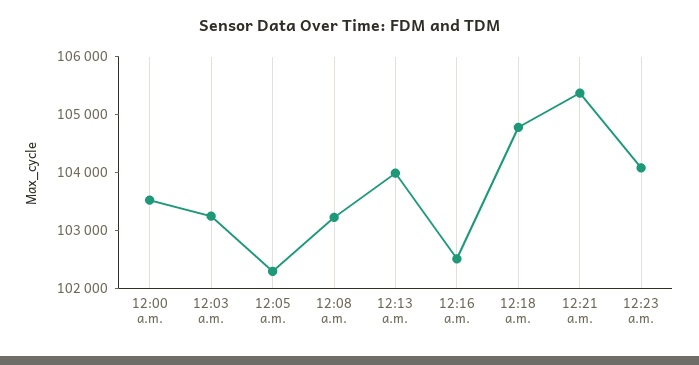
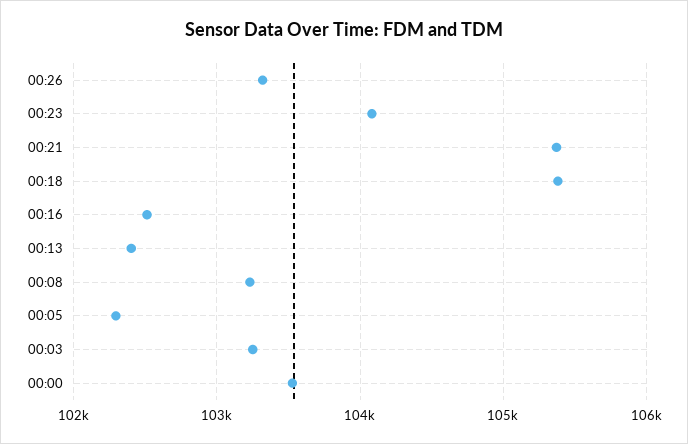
12:13 a.m.: 104000 -> 102400
12:18 a.m.: 104800 -> 105400
00:26: none -> 103300

